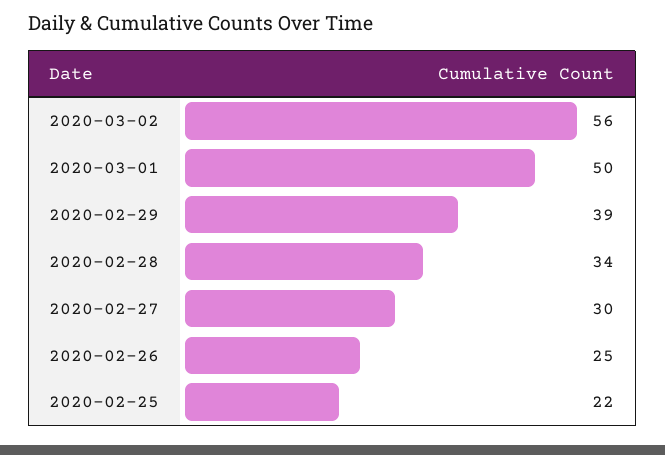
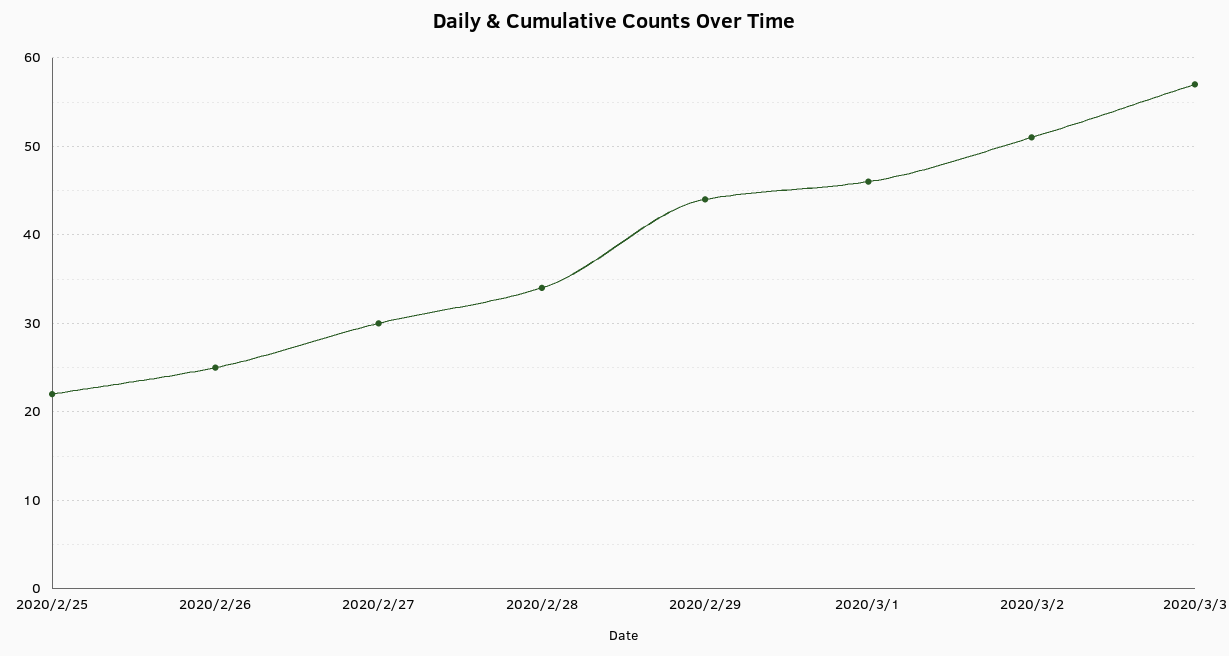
2020-03-02: 56 -> 51
2020-03-01: 50 -> 46
2020-02-29: 39 -> 44
2020/3/3: none -> 57

